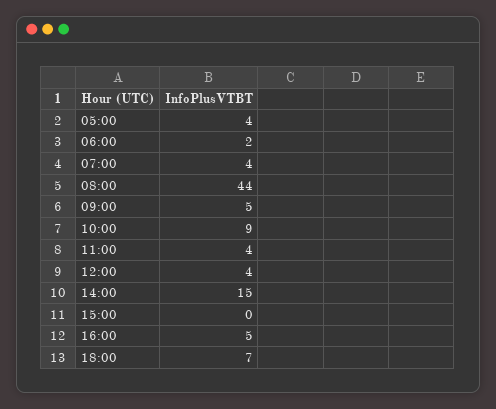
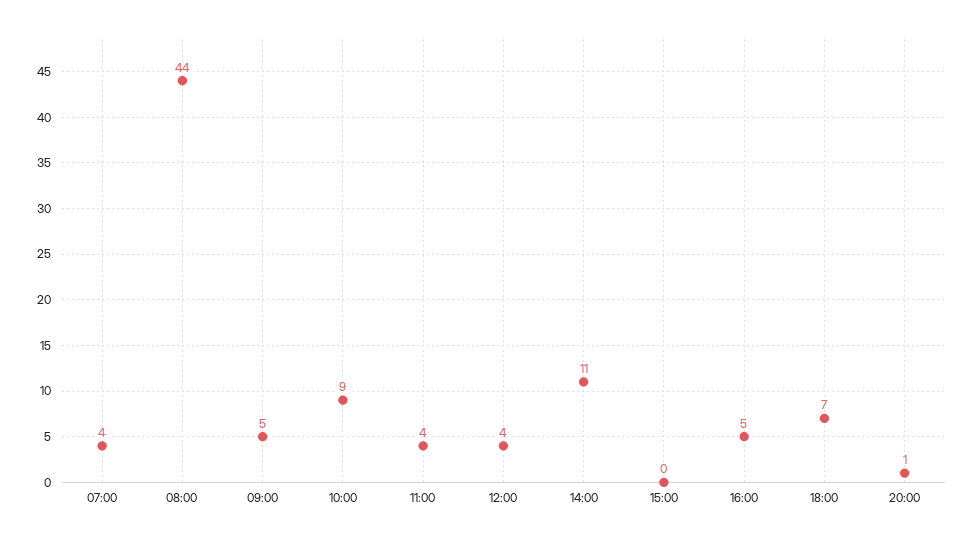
05:00: 4 -> none
06:00: 2 -> none
14:00: 15 -> 11
20:00: none -> 1

